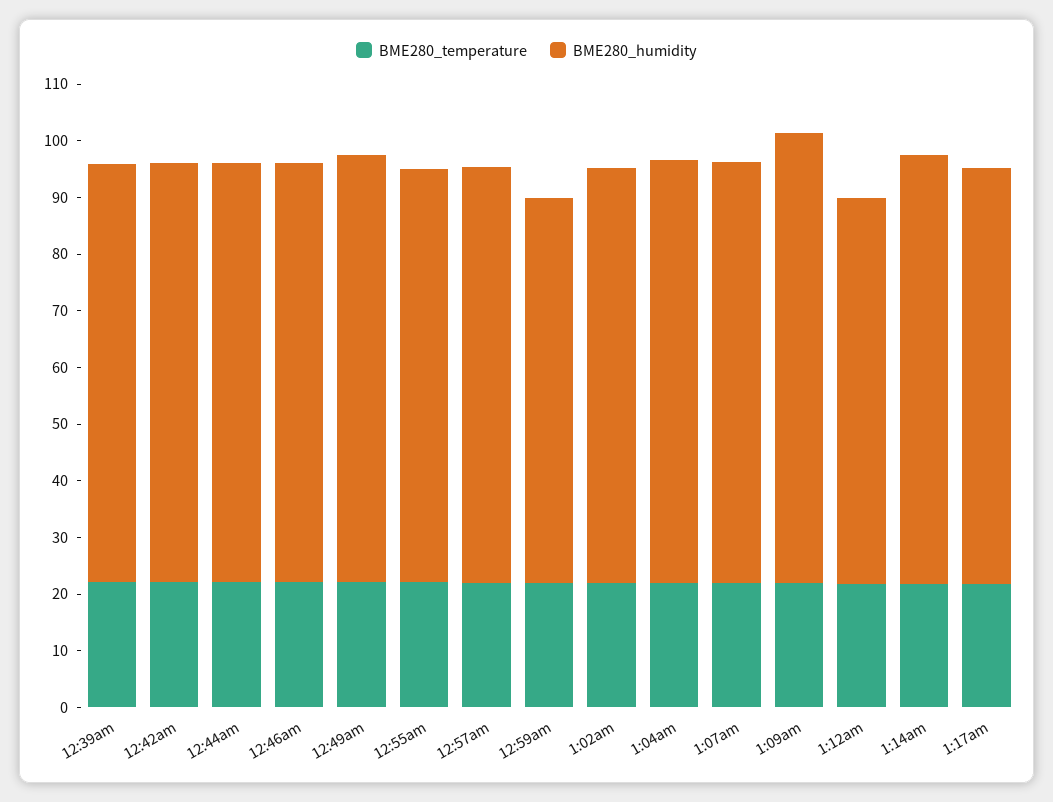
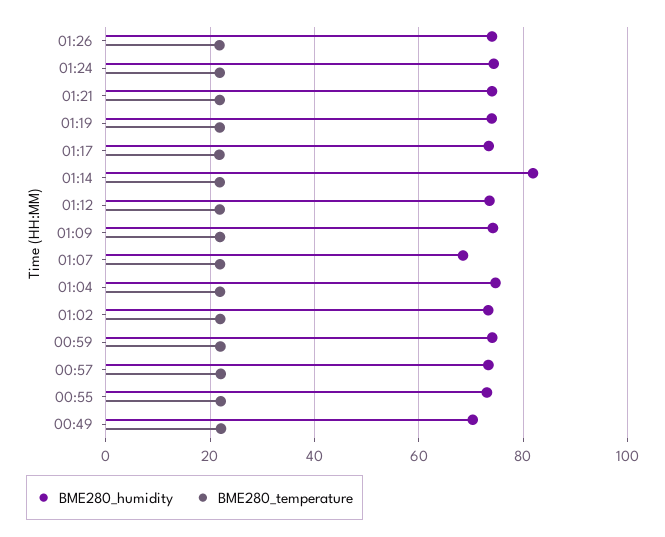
BME280_temperature, 12:39am: 22 -> none
BME280_humidity, 12:39am: 74 -> none
BME280_temperature, 12:42am: 22 -> none
BME280_humidity, 12:42am: 74 -> none
BME280_temperature, 12:44am: 22 -> none
BME280_humidity, 12:44am: 74 -> none
BME280_temperature, 12:46am: 22 -> none
BME280_humidity, 12:46am: 74 -> none
BME280_humidity, 12:49am: 76 -> 70
BME280_humidity, 12:59am: 68 -> 74
BME280_humidity, 1:07am: 74 -> 68
BME280_humidity, 1:09am: 80 -> 74
BME280_humidity, 1:12am: 68 -> 74
BME280_humidity, 1:14am: 76 -> 82
BME280_humidity, 01:26: none -> 74
BME280_temperature, 01:26: none -> 22
BME280_humidity, 01:24: none -> 74
BME280_temperature, 01:24: none -> 22
BME280_humidity, 01:21: none -> 74
BME280_temperature, 01:21: none -> 22
BME280_humidity, 01:19: none -> 74
BME280_temperature, 01:19: none -> 22

